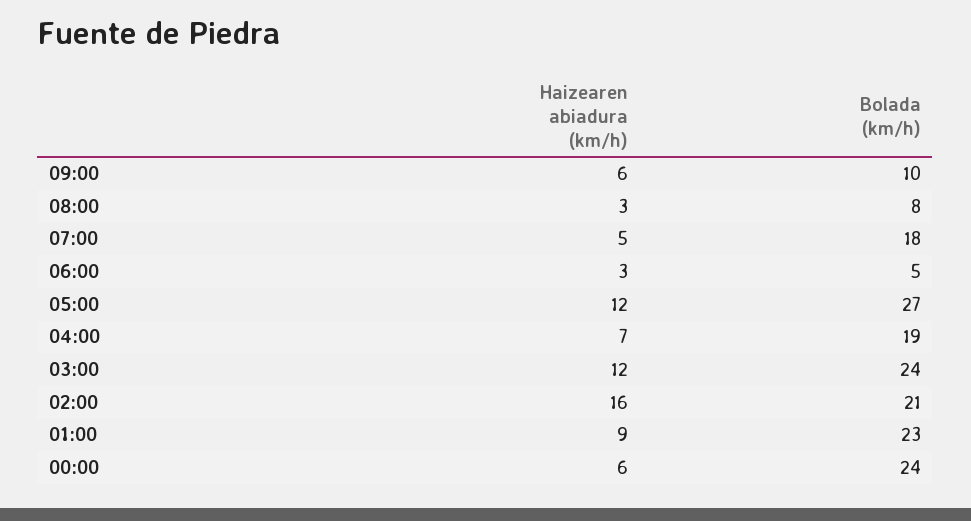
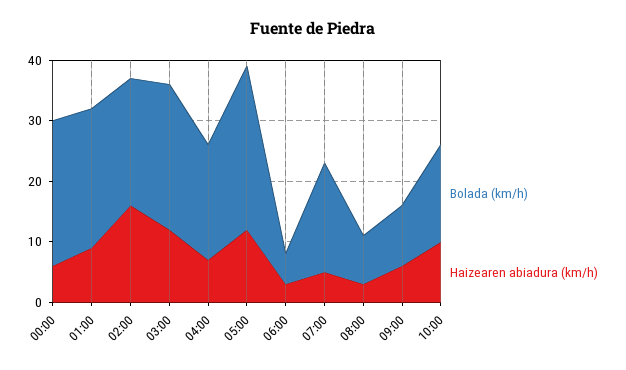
Bolada (km/h), 10:00: none -> 15
Haizearen abiadura (km/h), 10:00: none -> 10

